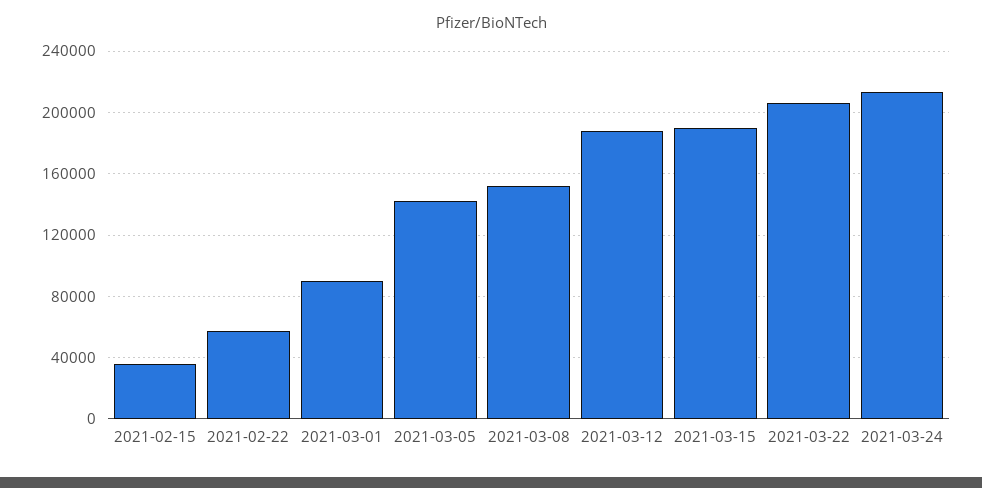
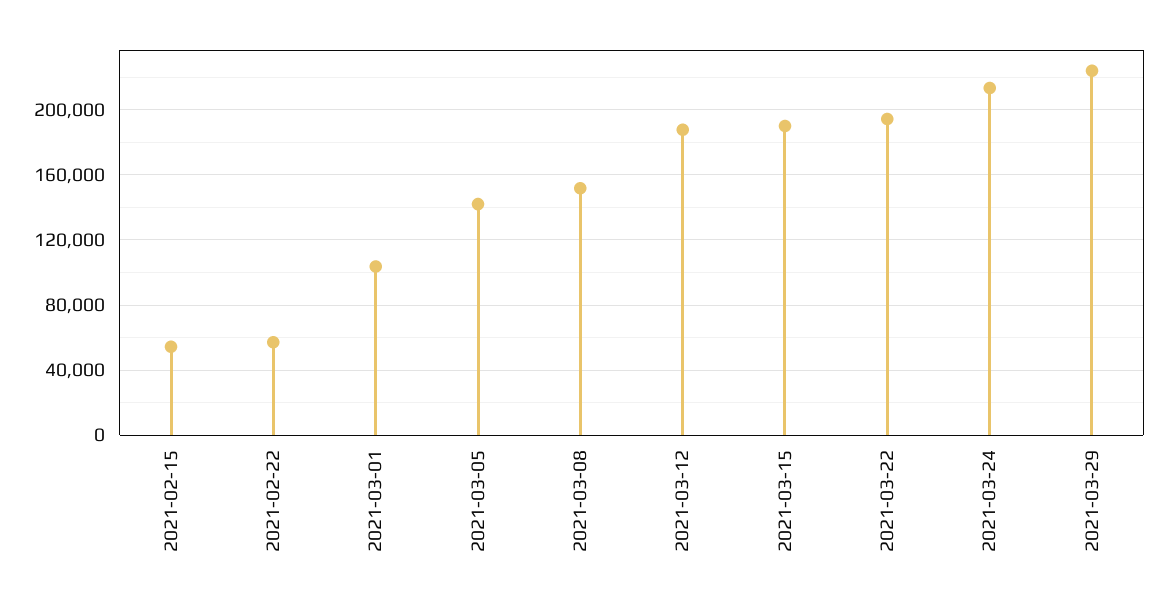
2021-02-15: 35000 -> 55000
2021-03-01: 90000 -> 105000
2021-03-22: 205000 -> 195000
2021-03-29: none -> 225000

